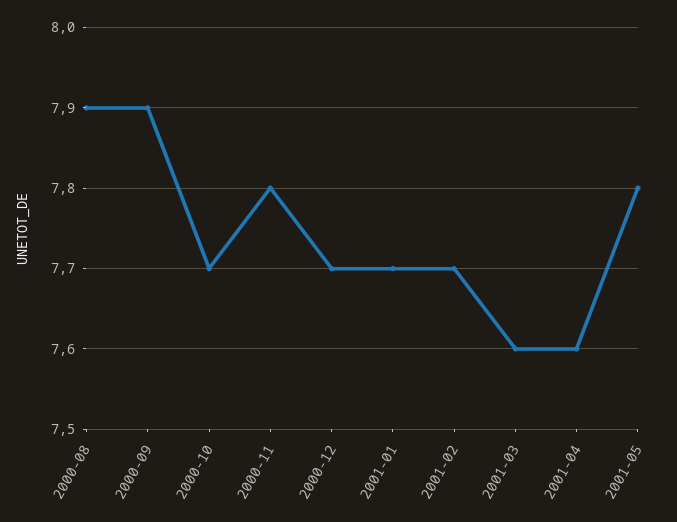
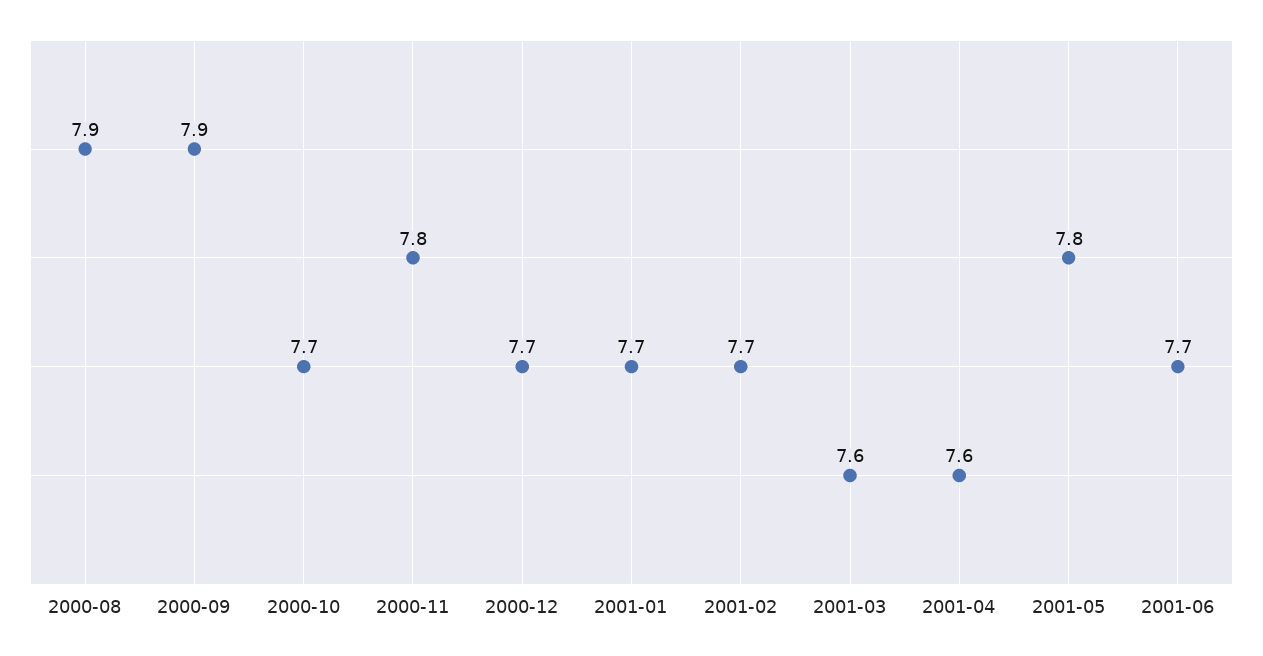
2001-06: none -> 7.7

